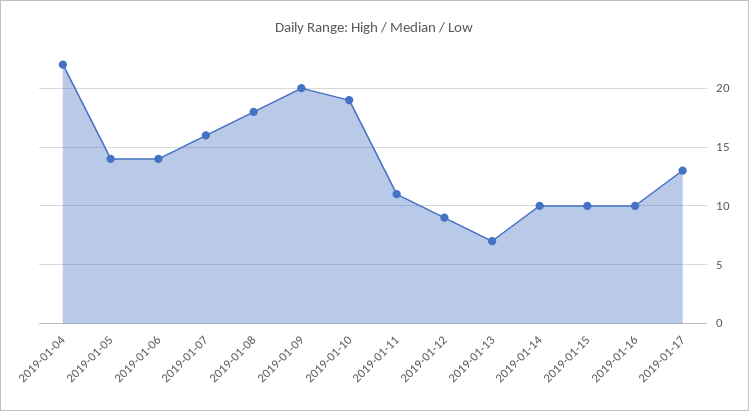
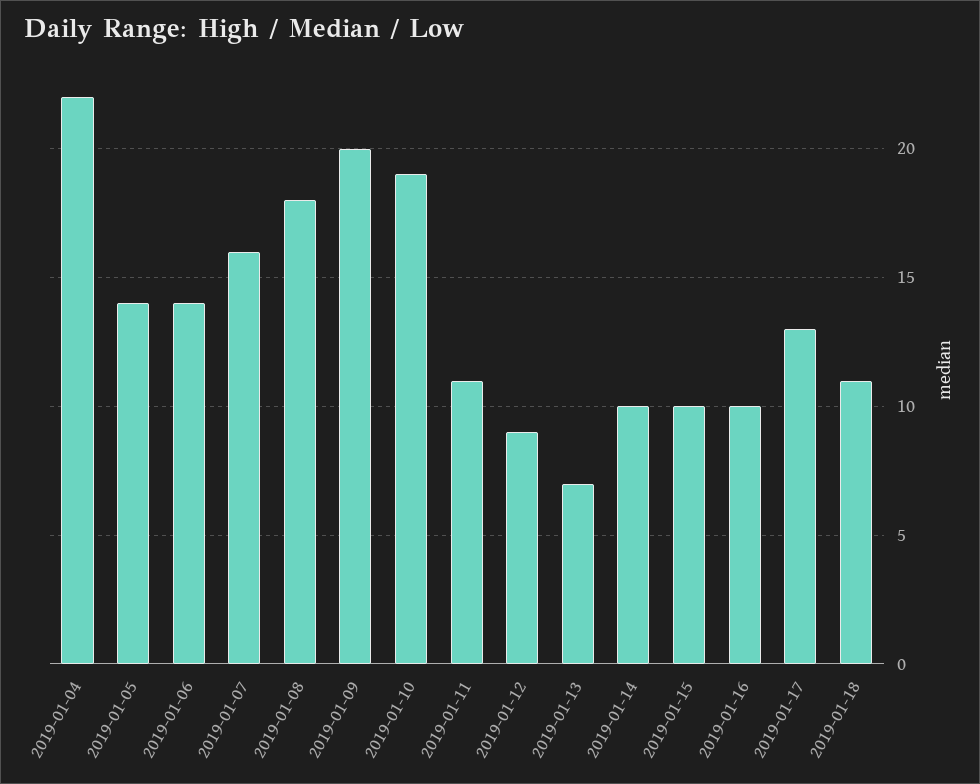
2019-01-18: none -> 11

